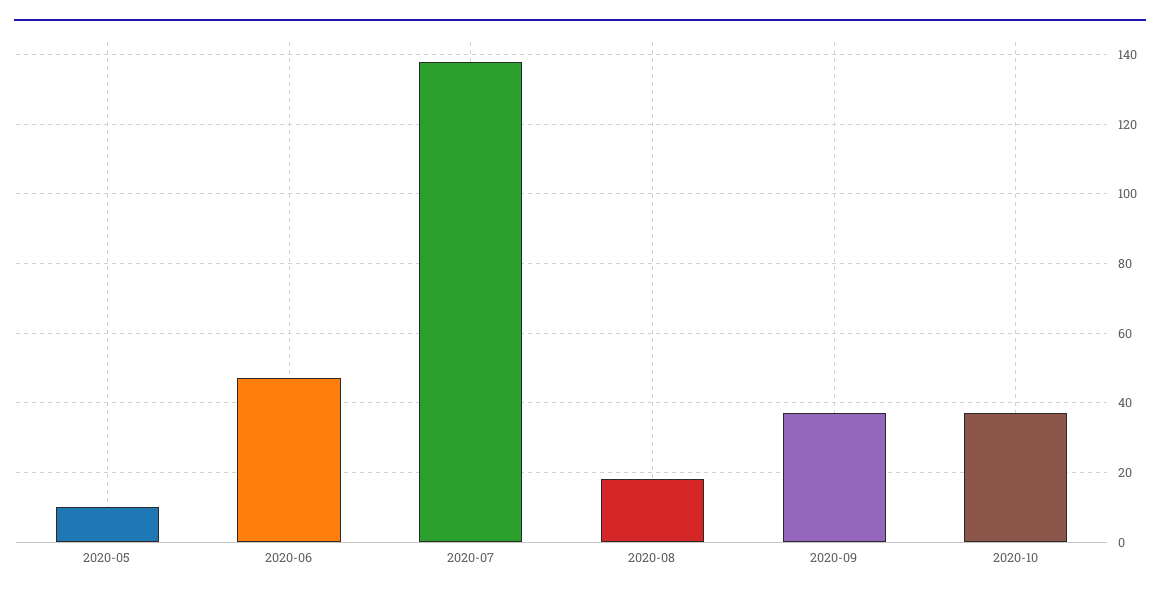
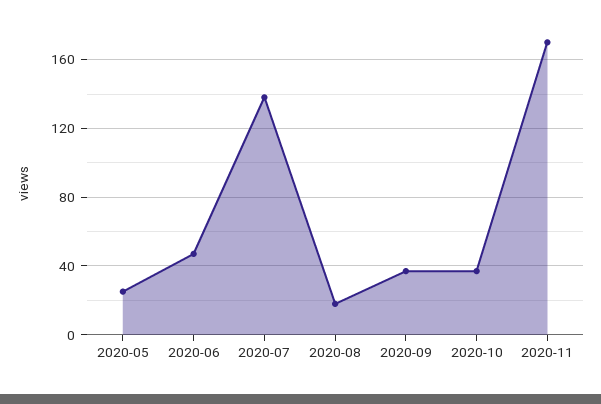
2020-05: 10 -> 25
2020-11: none -> 170

